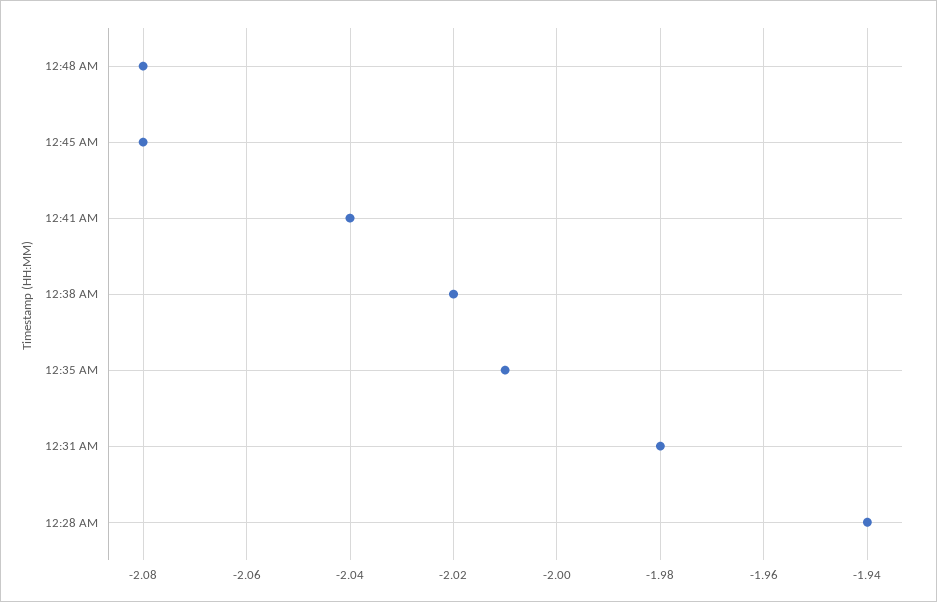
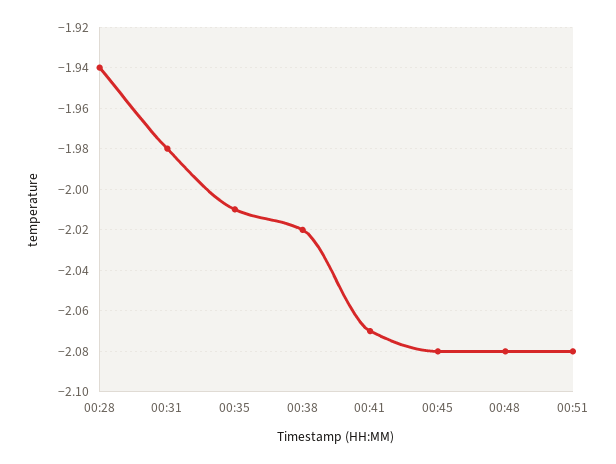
12:41 AM: -2.04 -> -2.07
00:51: none -> -2.08

